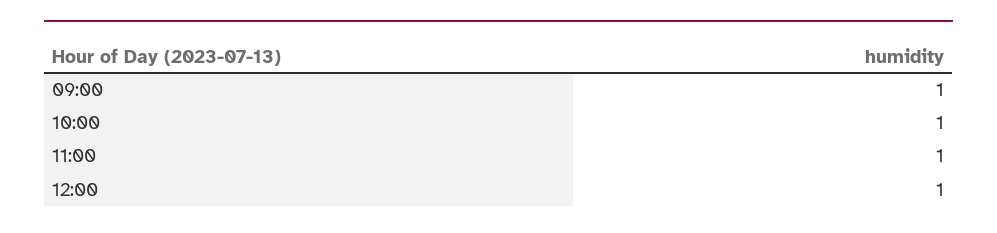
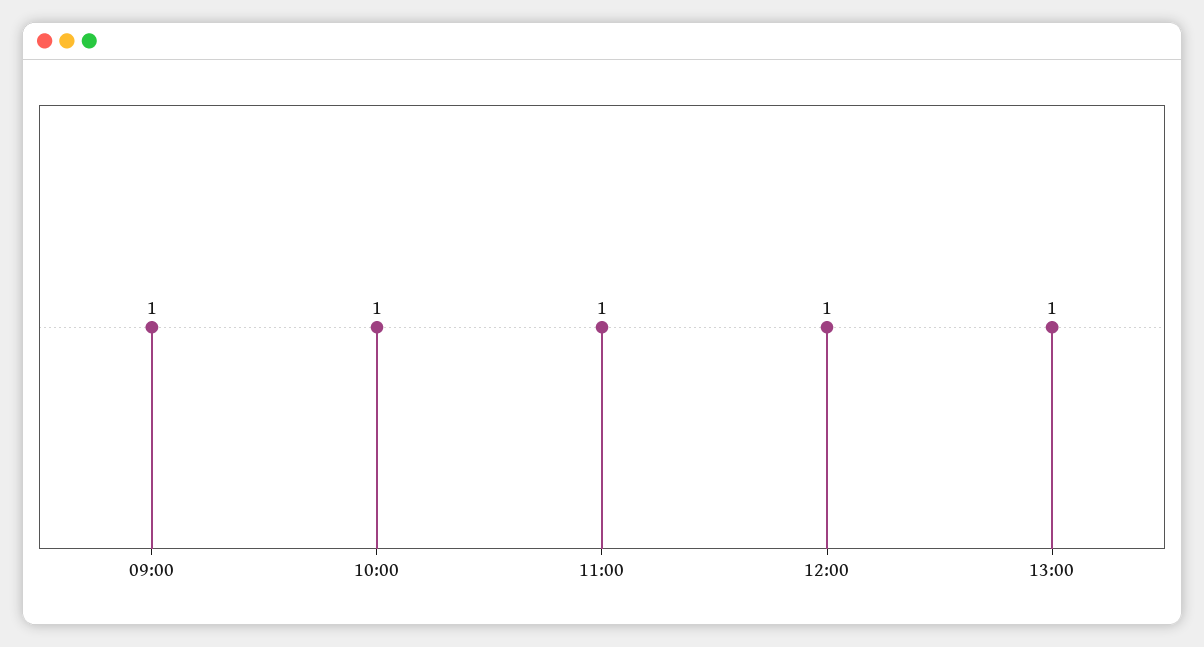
13:00: none -> 1

